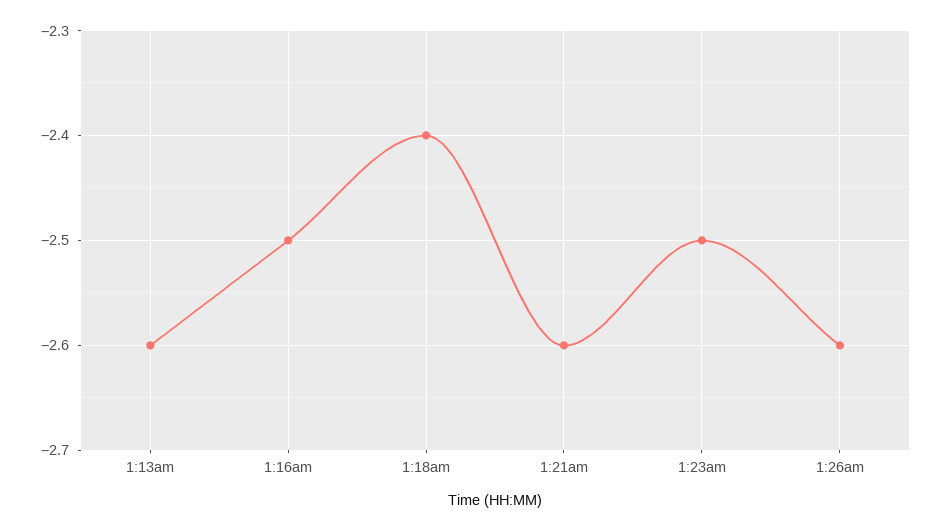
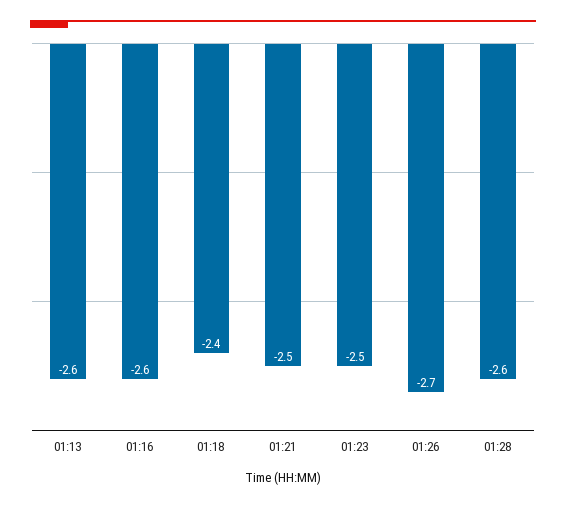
1:16am: -2.5 -> -2.6
1:21am: -2.6 -> -2.5
1:26am: -2.6 -> -2.7
01:28: none -> -2.6

